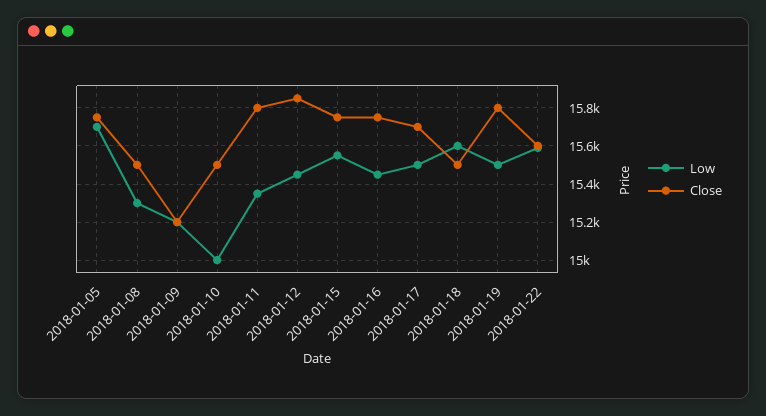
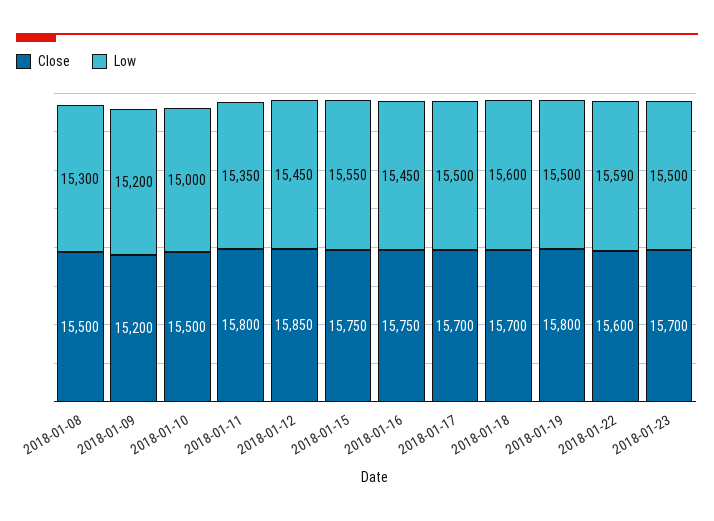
Low, 2018-01-05: 15700 -> none
Close, 2018-01-05: 15750 -> none
Close, 2018-01-18: 15500 -> 15700
Close, 2018-01-23: none -> 15700
Low, 2018-01-23: none -> 15500

